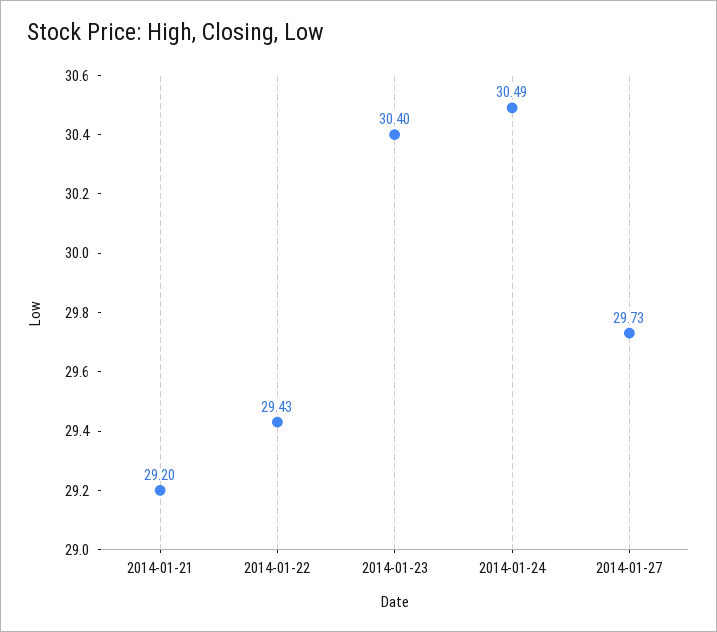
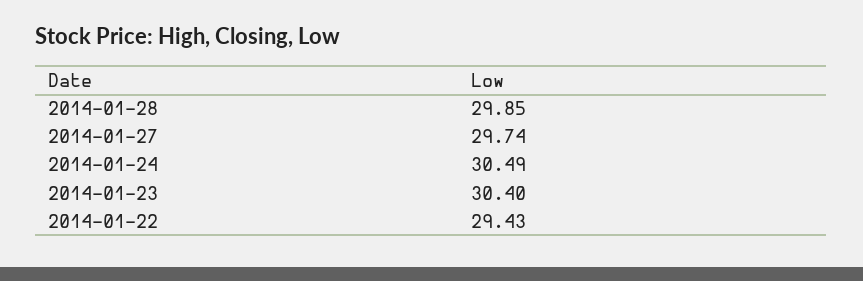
2014-01-21: 29.2 -> none
2014-01-27: 29.73 -> 29.74
2014-01-28: none -> 29.85

